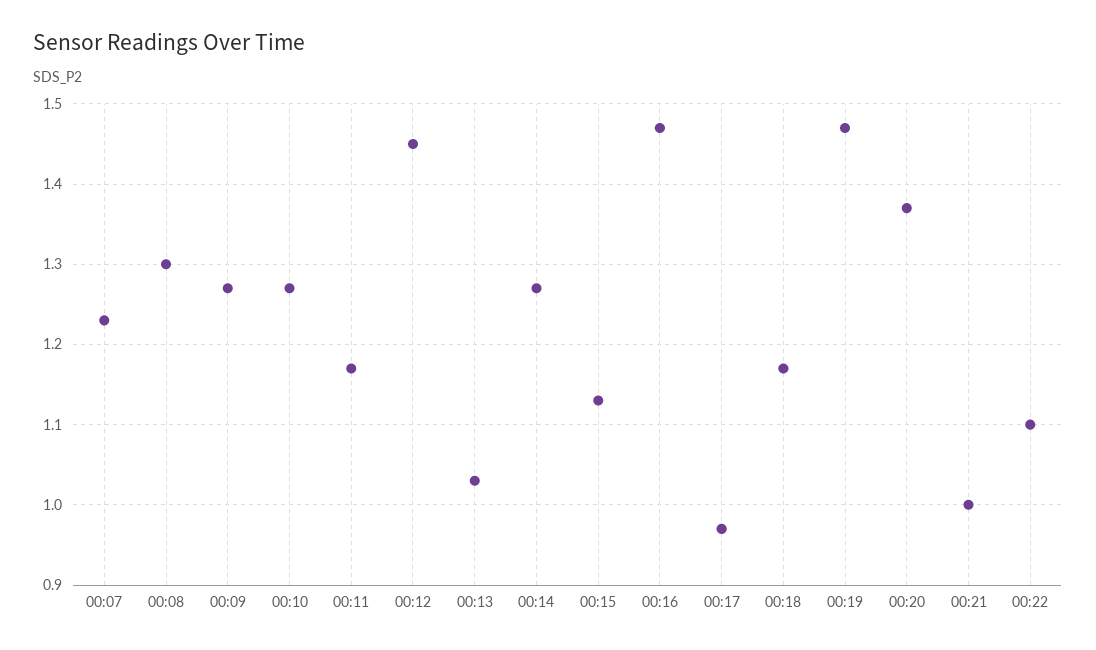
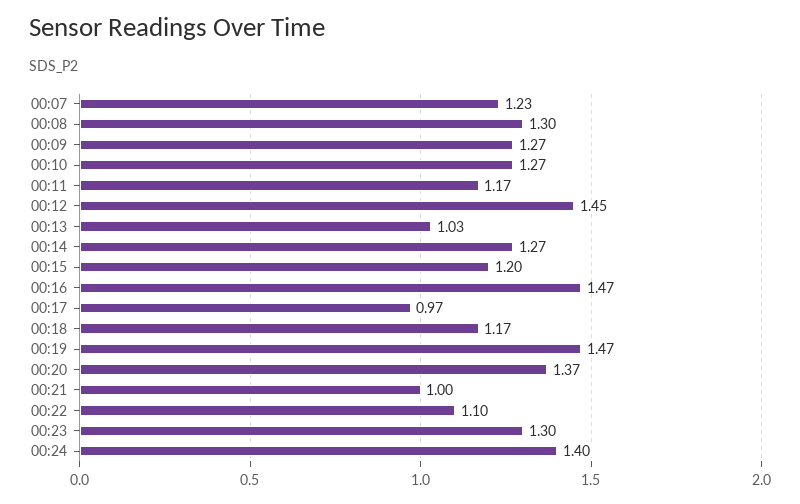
00:15: 1.13 -> 1.2
00:23: none -> 1.3
00:24: none -> 1.4

